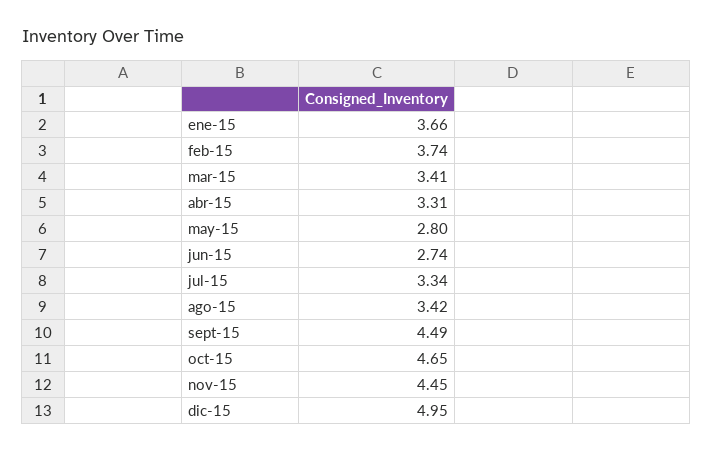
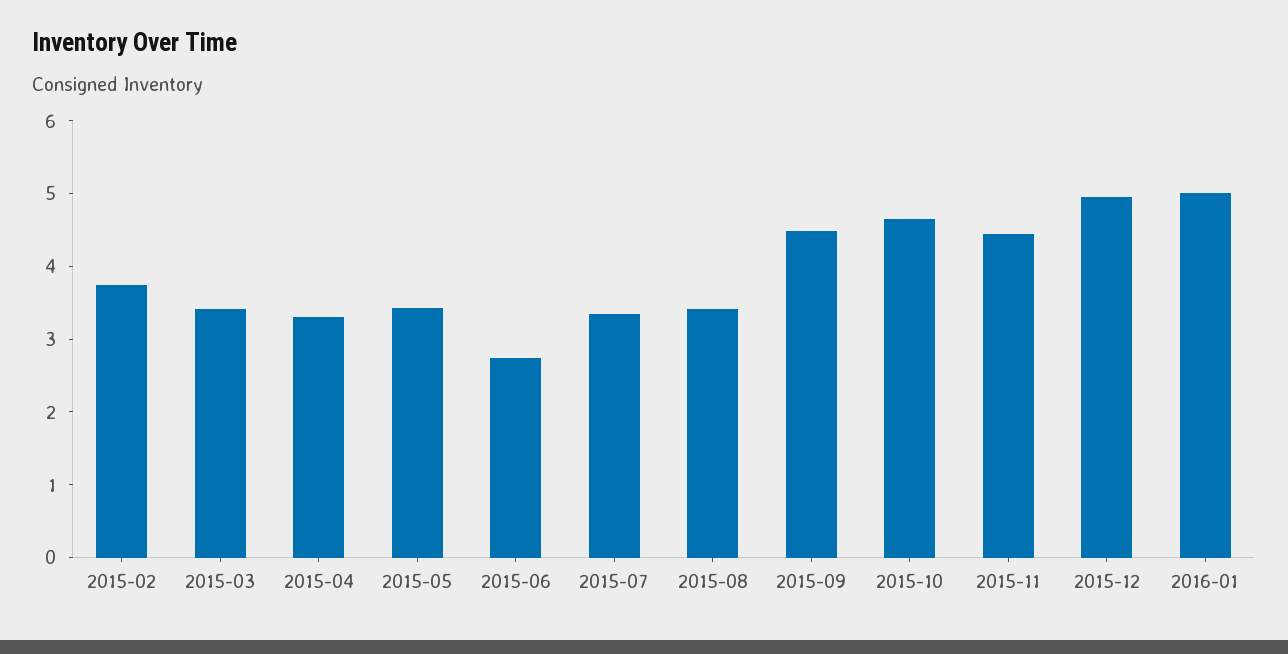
ene-15: 3.66 -> none
may-15: 2.8 -> 3.4
2016-01: none -> 5

